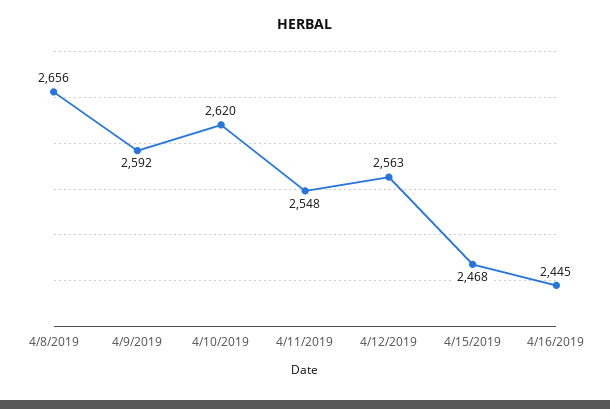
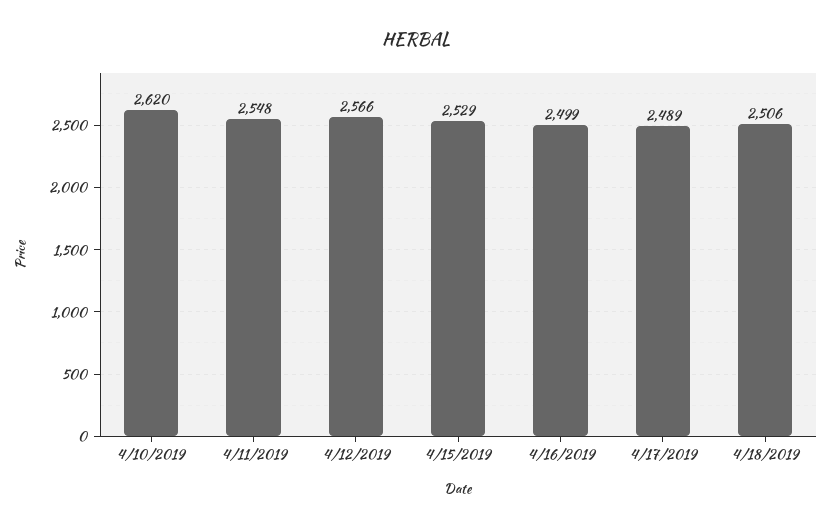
4/8/2019: 2656 -> none
4/9/2019: 2592 -> none
4/12/2019: 2563 -> 2566
4/15/2019: 2468 -> 2529
4/16/2019: 2445 -> 2499
4/17/2019: none -> 2489
4/18/2019: none -> 2506

